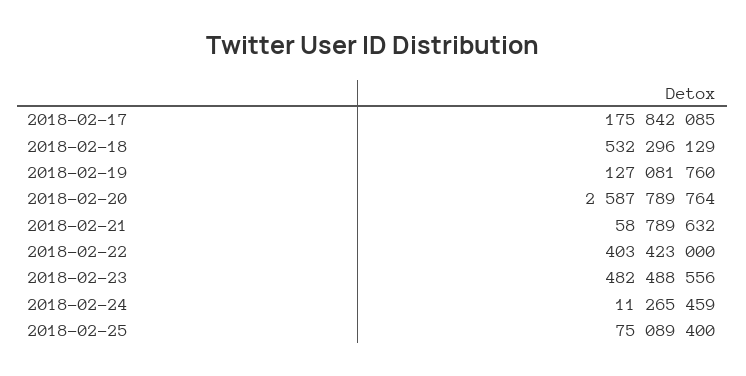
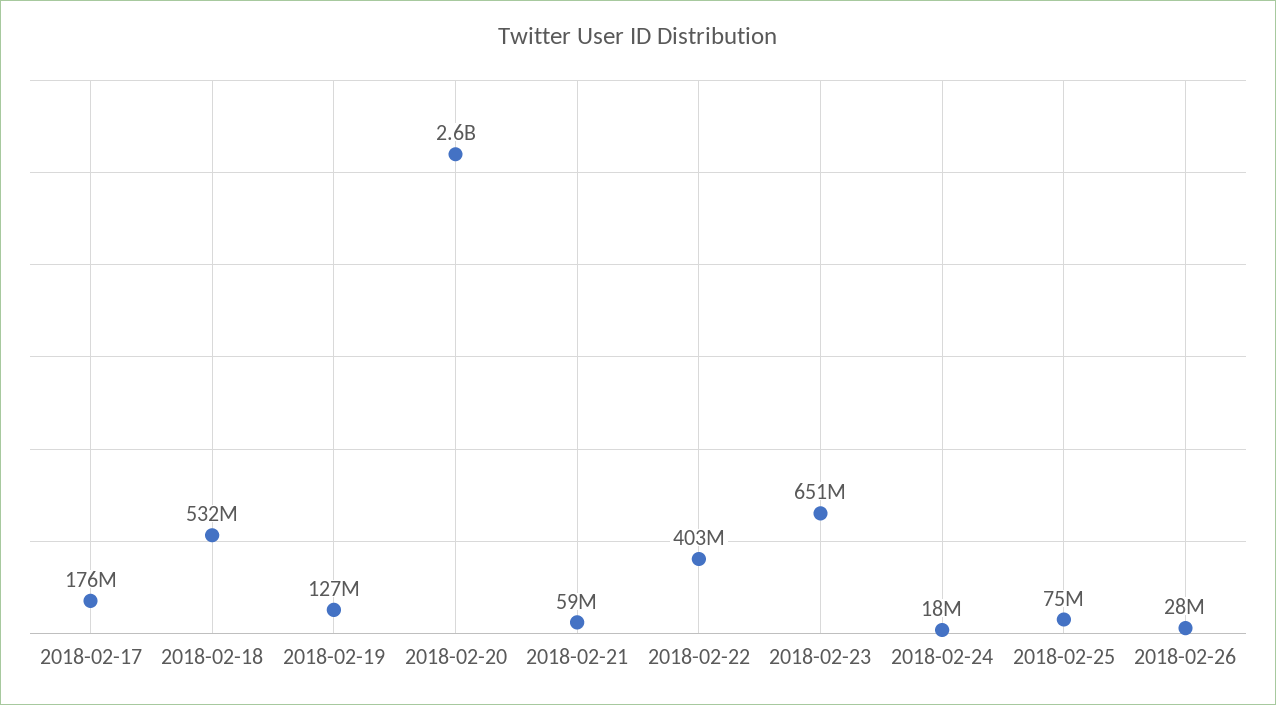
2018-02-23: 482488556 -> 651000000
2018-02-24: 11265459 -> 18000000
2018-02-26: none -> 28000000

